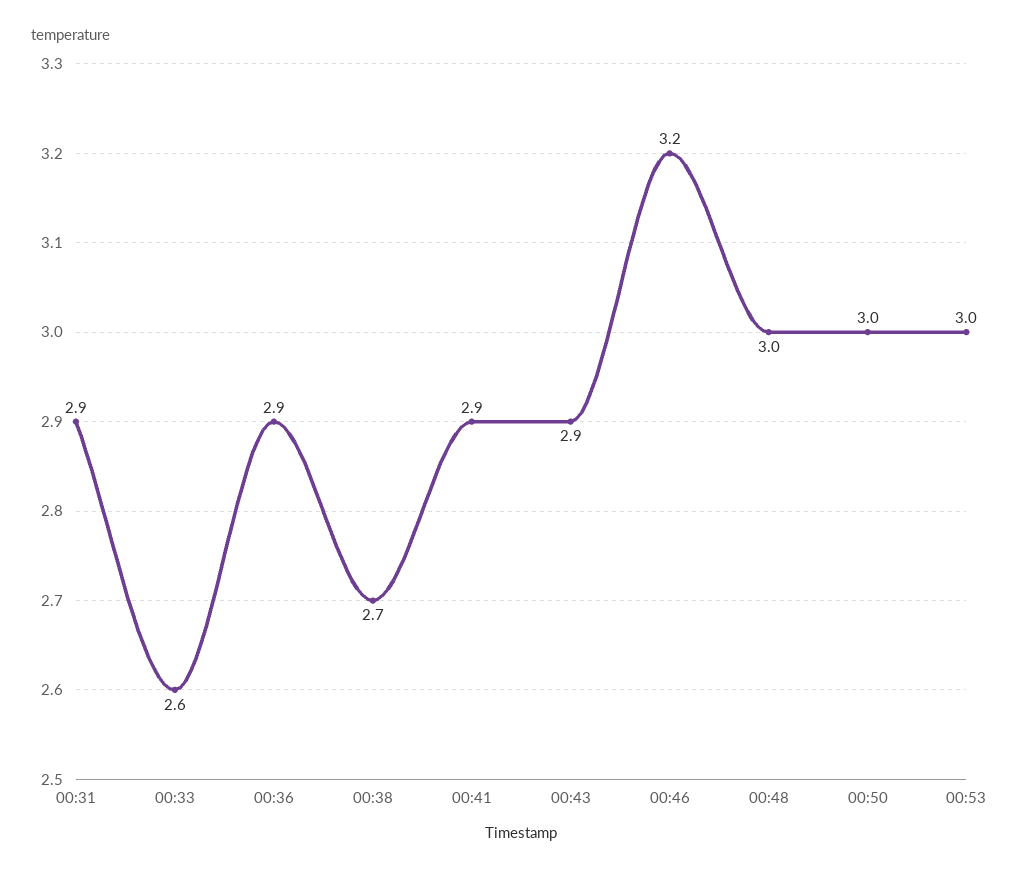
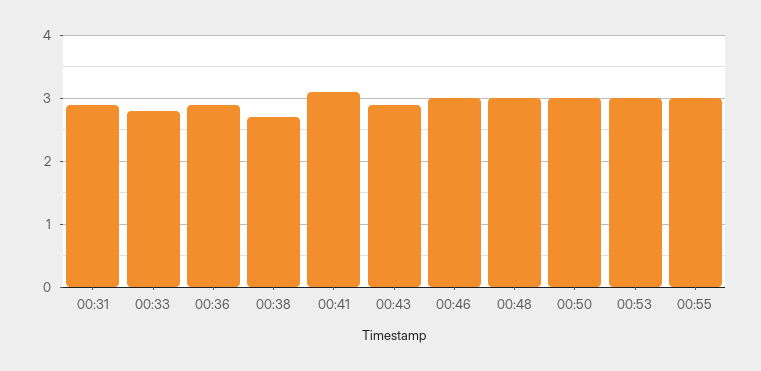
00:33: 2.6 -> 2.8
00:41: 2.9 -> 3.1
00:46: 3.2 -> 3
00:55: none -> 3

